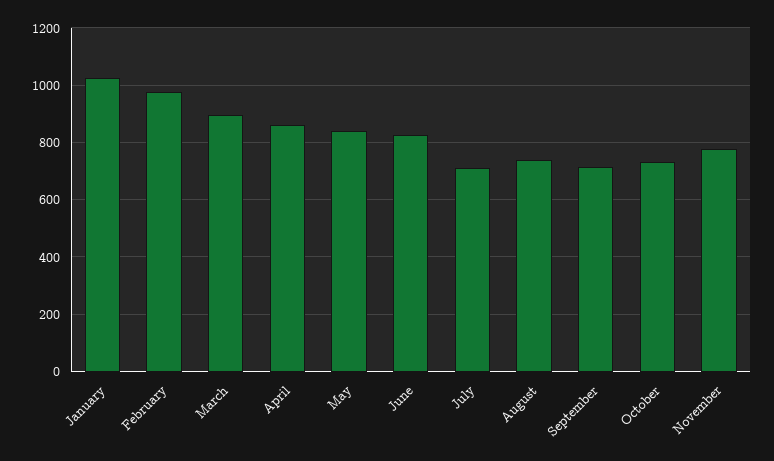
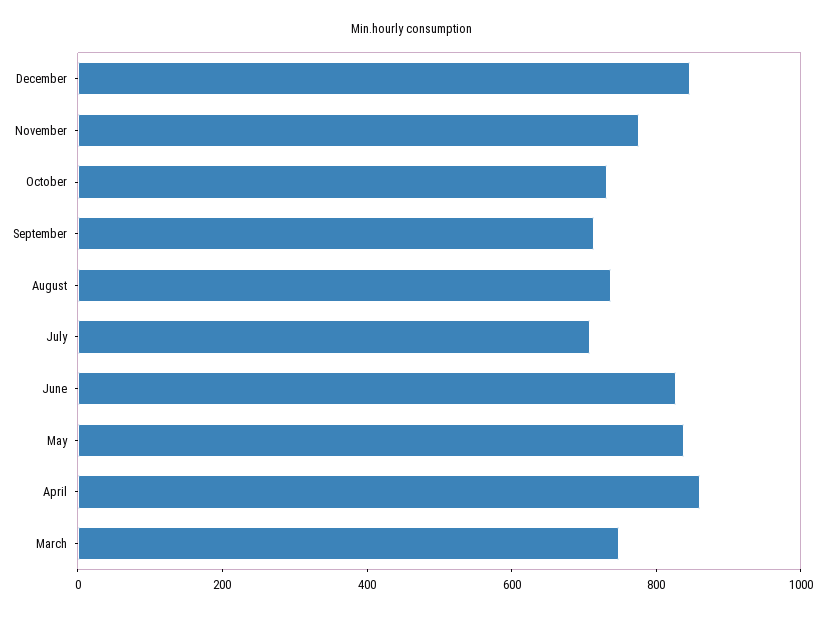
January: 1025 -> none
February: 975 -> none
March: 900 -> 750
December: none -> 850

